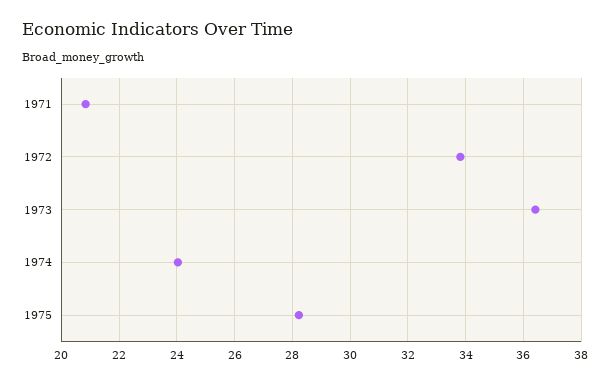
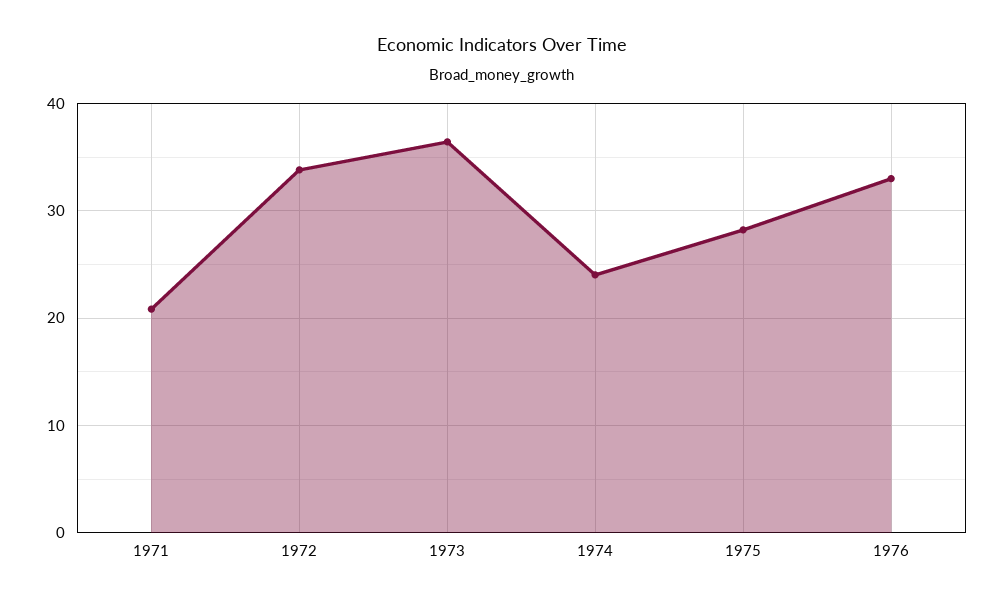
1976: none -> 33

